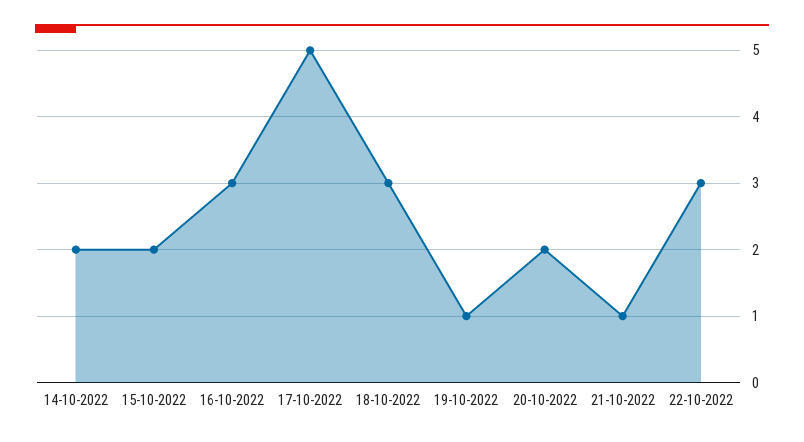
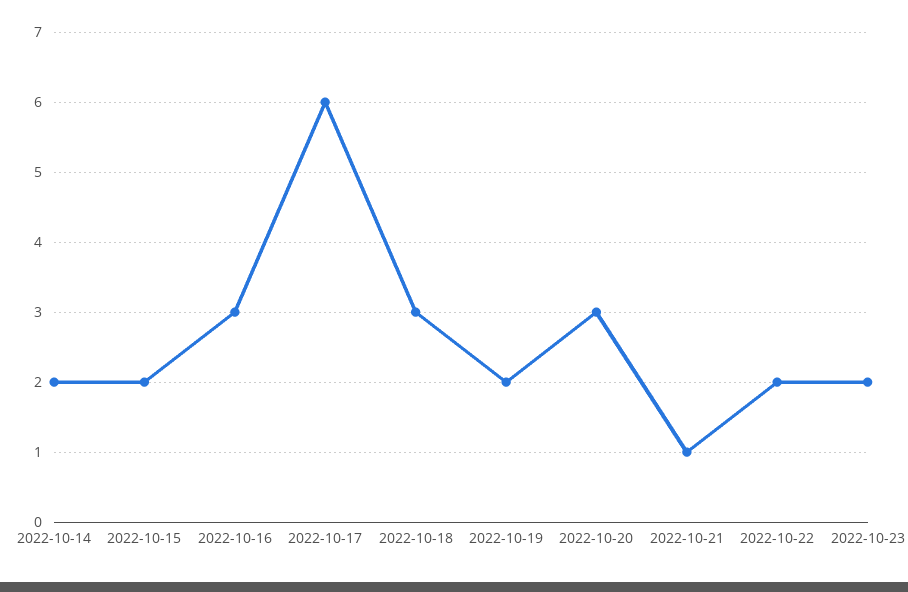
17-10-2022: 5 -> 6
19-10-2022: 1 -> 2
20-10-2022: 2 -> 3
22-10-2022: 3 -> 2
2022-10-23: none -> 2

